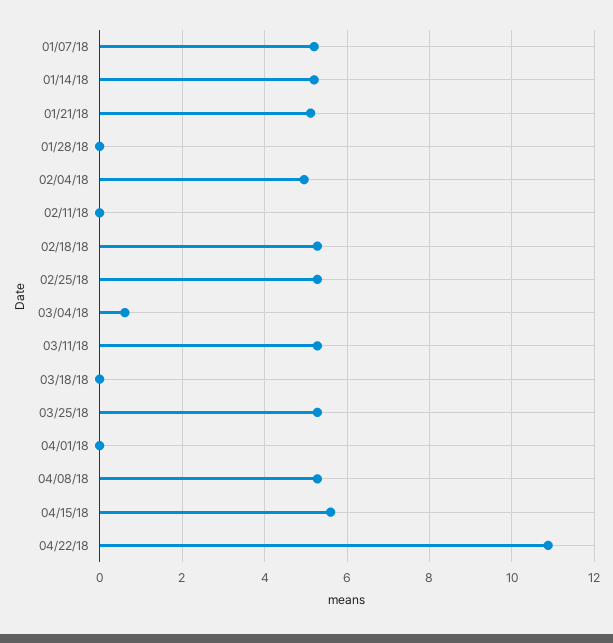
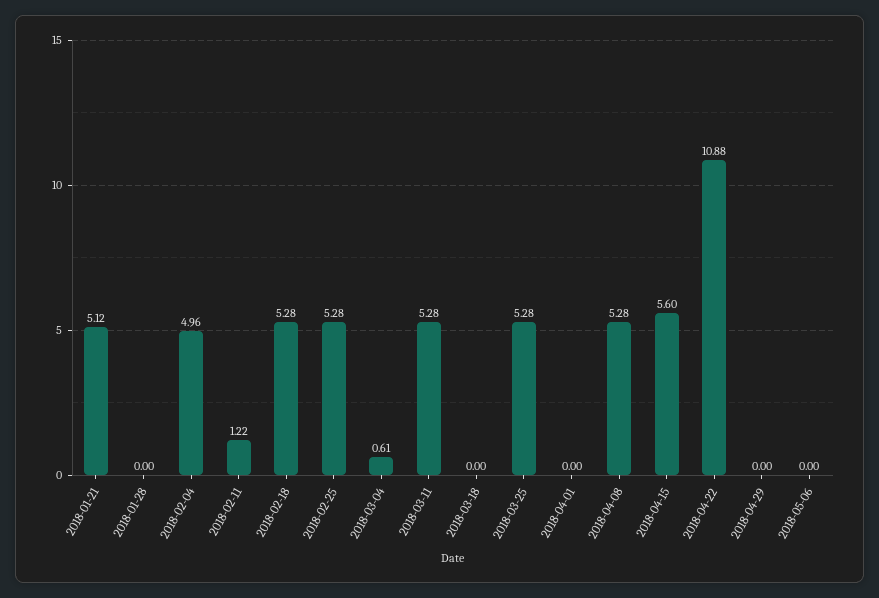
01/07/18: 5.2 -> none
01/14/18: 5.2 -> none
02/11/18: 0 -> 1.22
2018-04-29: none -> 0
2018-05-06: none -> 0

